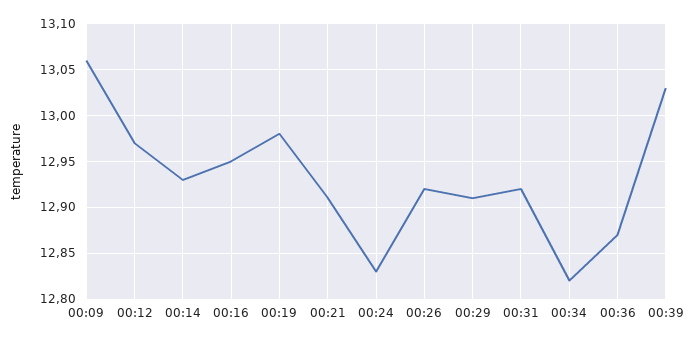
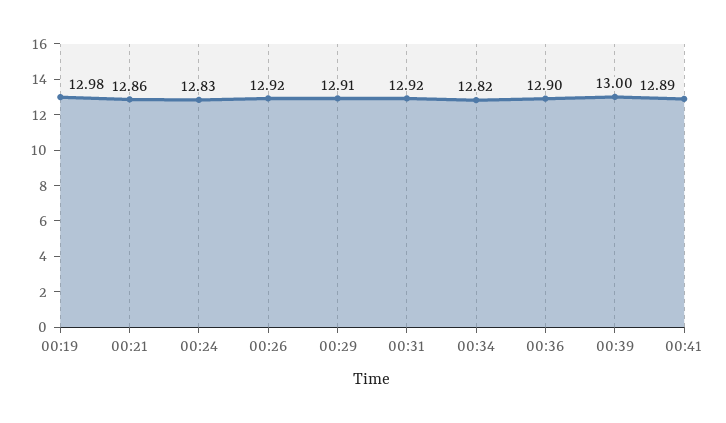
00:09: 13.06 -> none
00:12: 12.97 -> none
00:14: 12.93 -> none
00:16: 12.95 -> none
00:21: 12.91 -> 12.86
00:36: 12.87 -> 12.9
00:39: 13.03 -> 13
00:41: none -> 12.89

